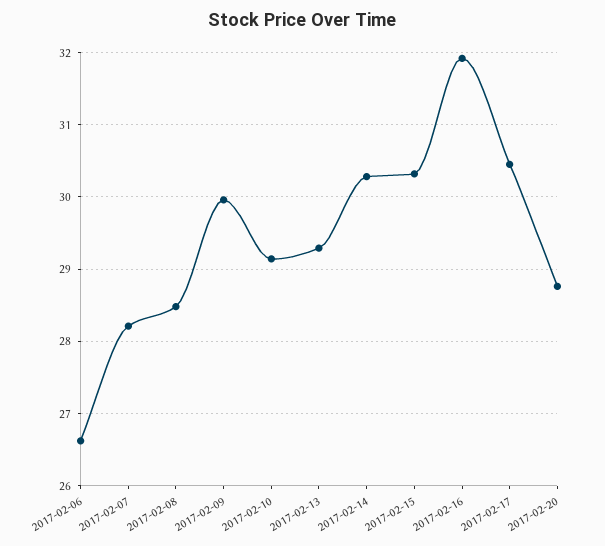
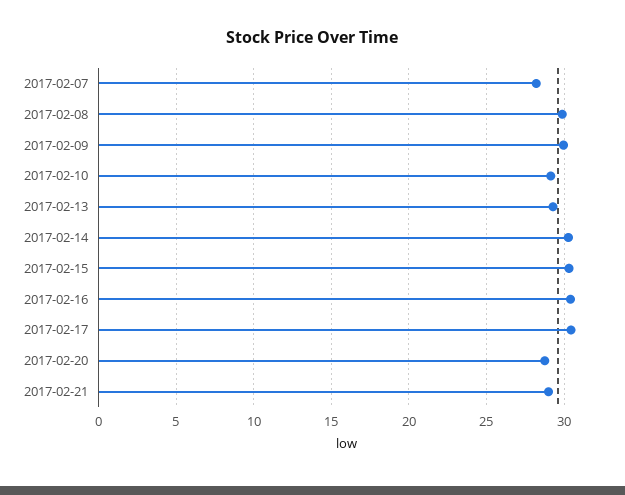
2017-02-06: 26.6 -> none
2017-02-08: 28.5 -> 30
2017-02-16: 31.9 -> 30.5
2017-02-21: none -> 29

